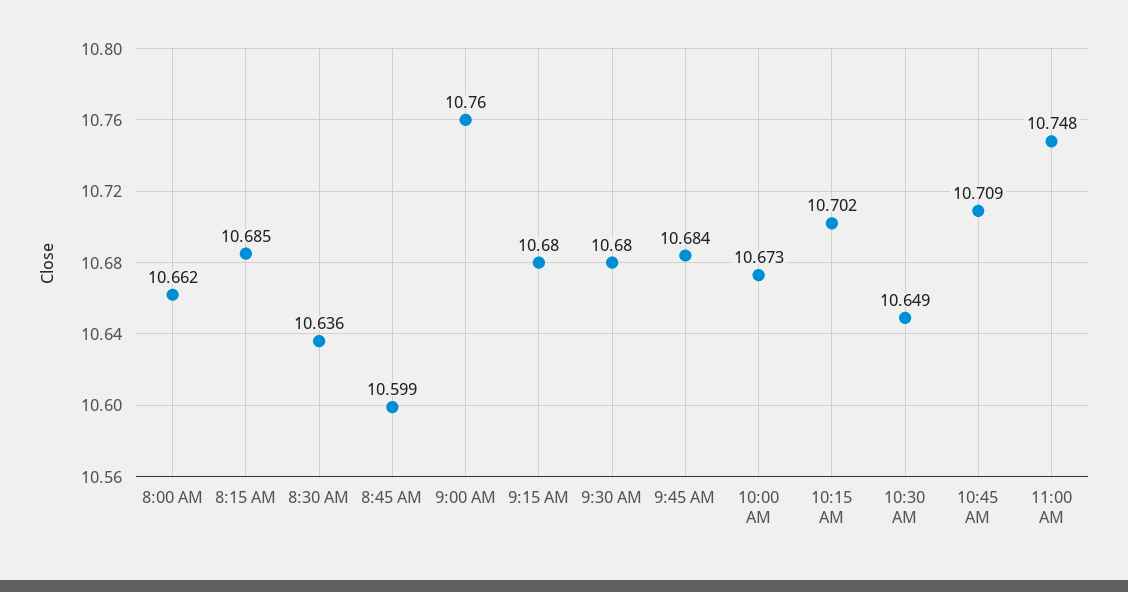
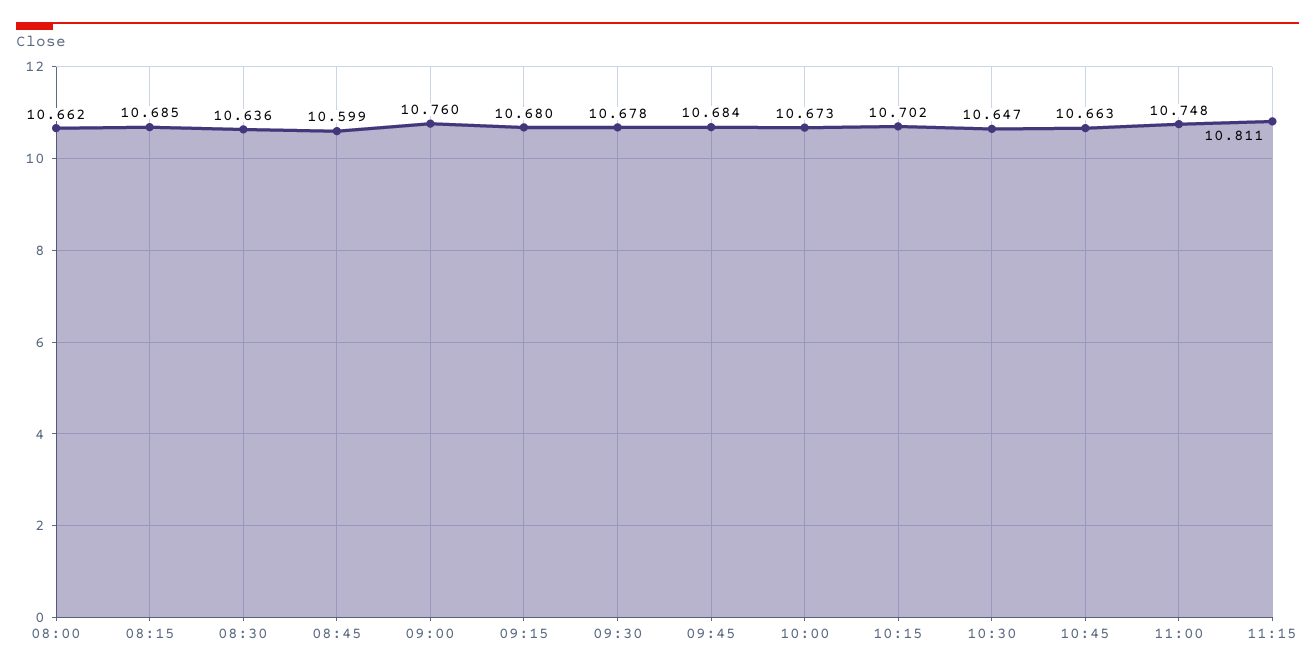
9:30 AM: 10.68 -> 10.678
10:30 AM: 10.649 -> 10.647
10:45 AM: 10.709 -> 10.663
11:15: none -> 10.811

